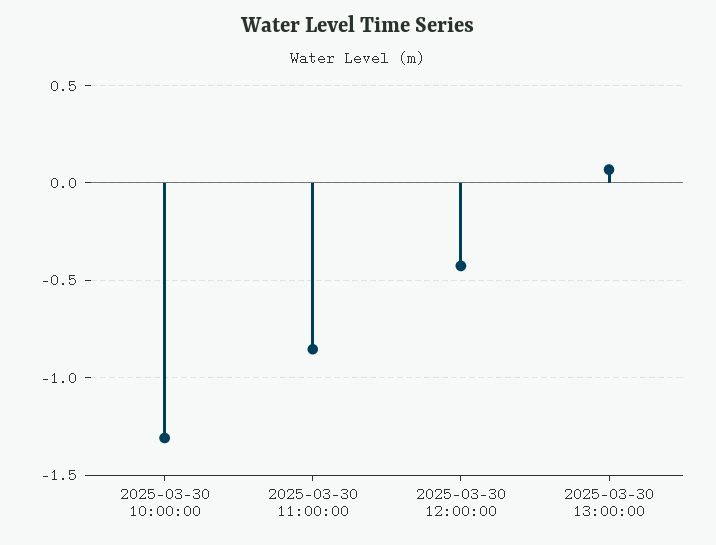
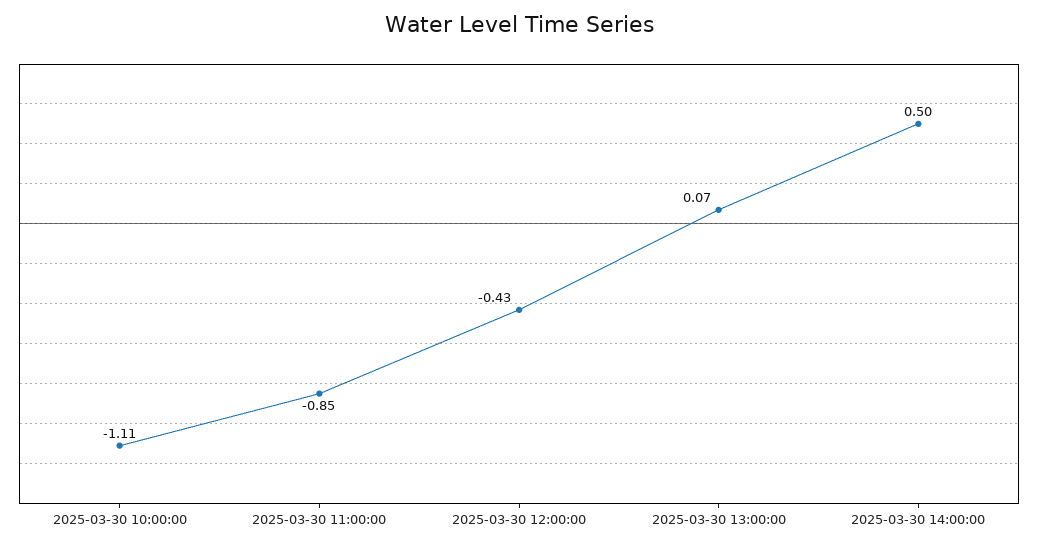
2025-03-30 10:00:00: -1.3 -> -1.11
2025-03-30 14:00:00: none -> 0.5

